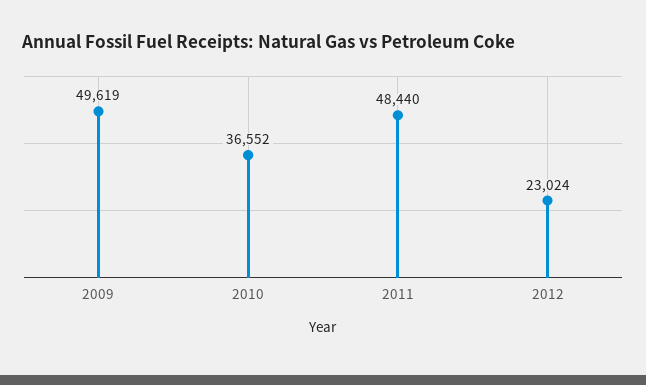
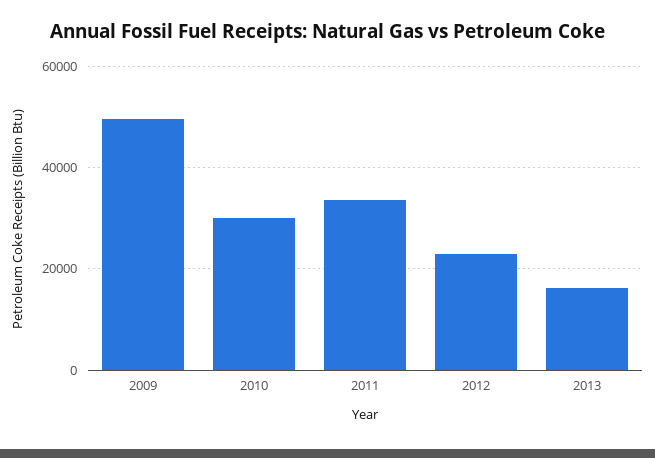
2010: 36552 -> 30000
2011: 48440 -> 34000
2013: none -> 16000

